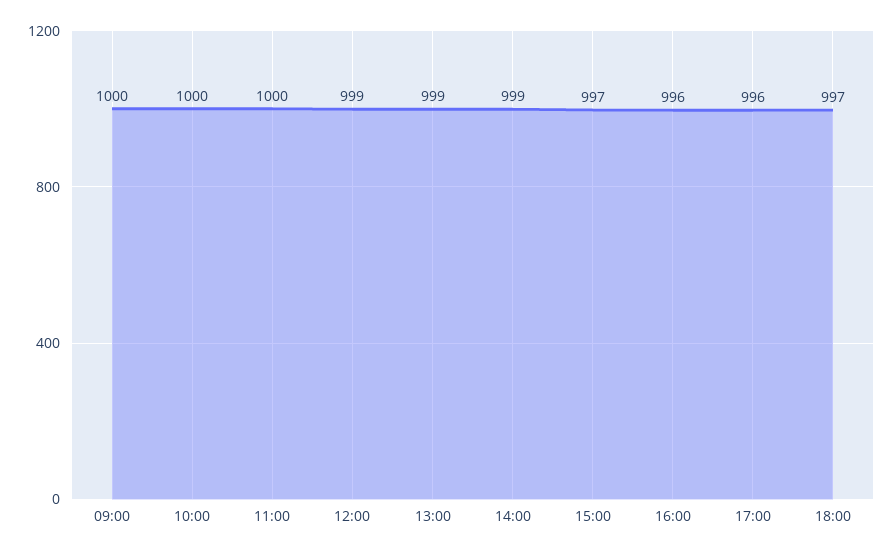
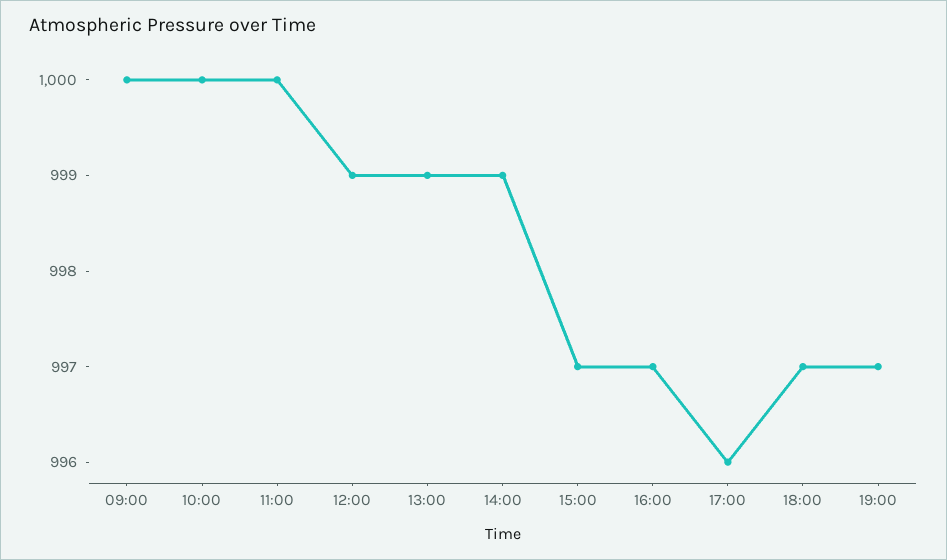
16:00: 996 -> 997
19:00: none -> 997

